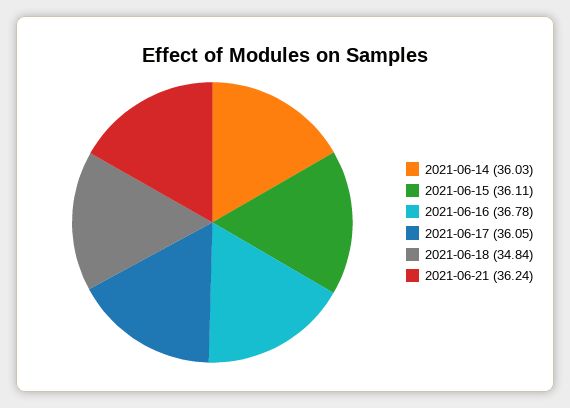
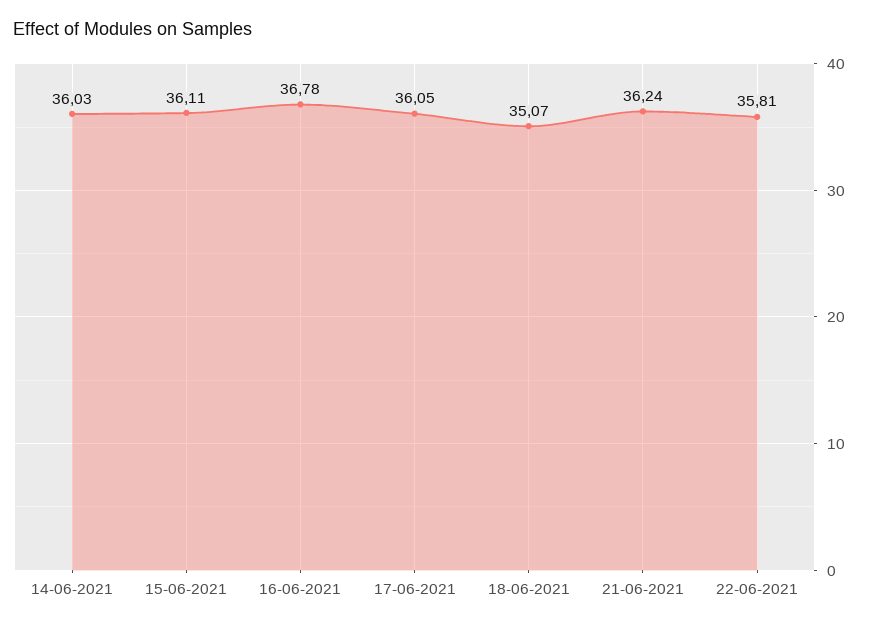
2021-06-18: 34.84 -> 35.07
22-06-2021: none -> 35.81

